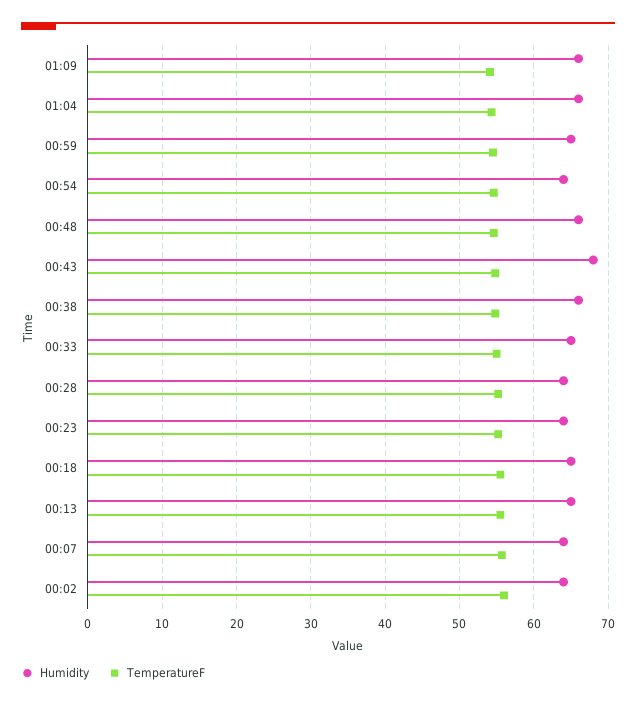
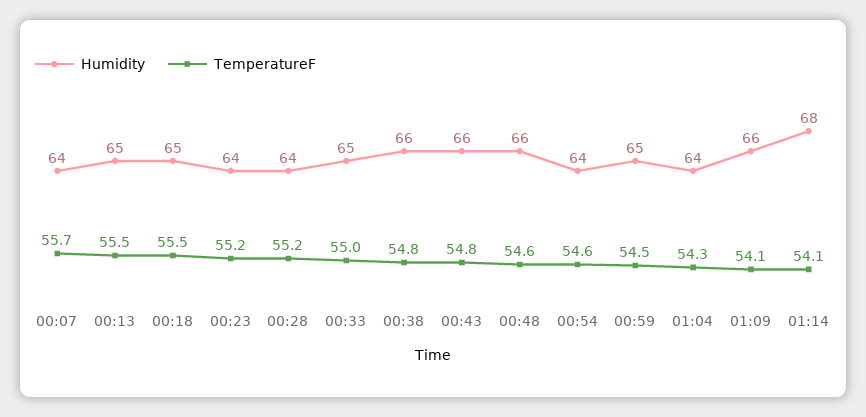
Humidity, 01:04: 66 -> 64
Humidity, 00:43: 68 -> 66
Humidity, 00:02: 64 -> none
TemperatureF, 00:02: 56 -> none
Humidity, 01:14: none -> 68
TemperatureF, 01:14: none -> 54.1

